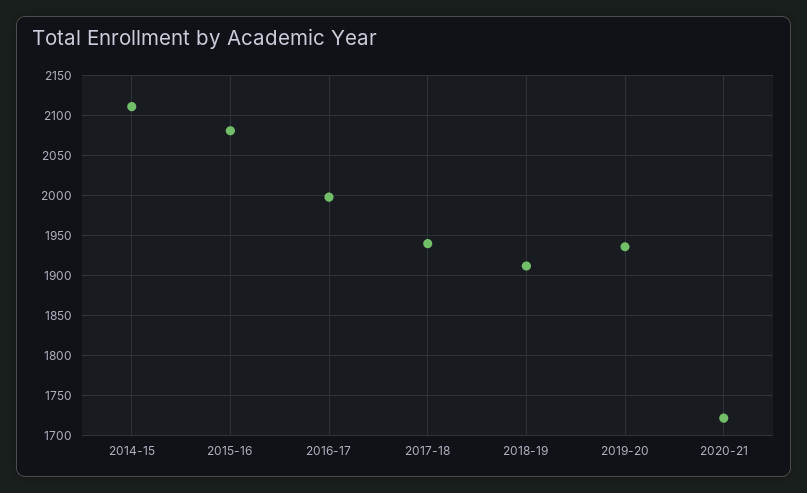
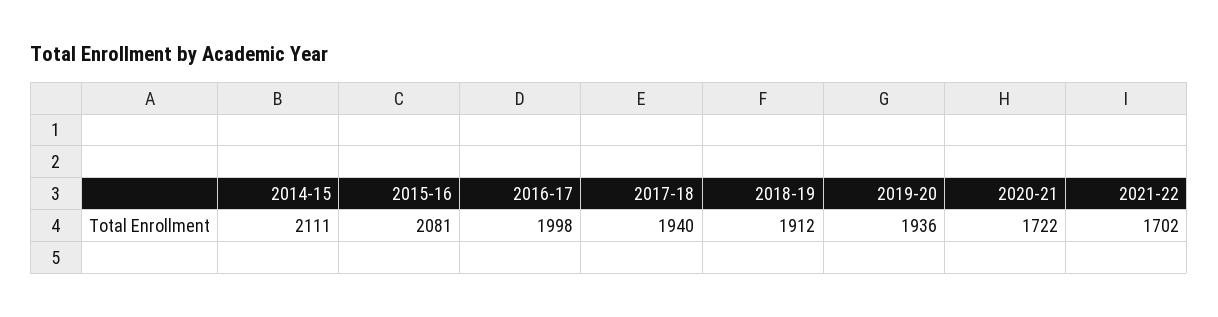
2021-22: none -> 1702

